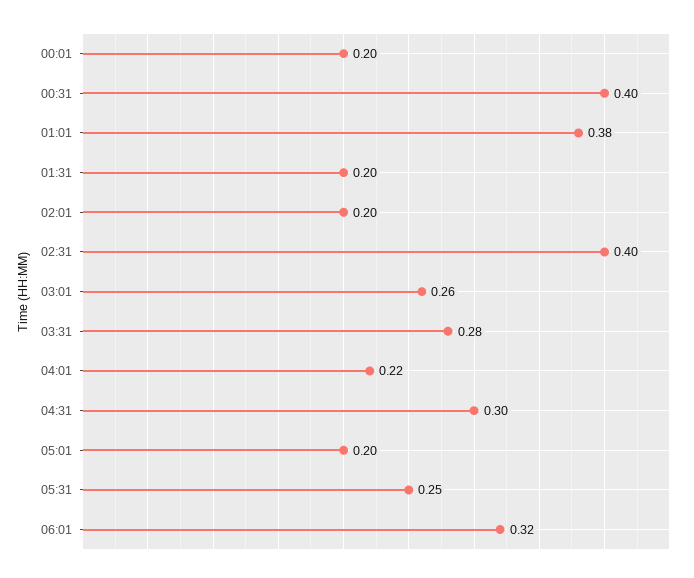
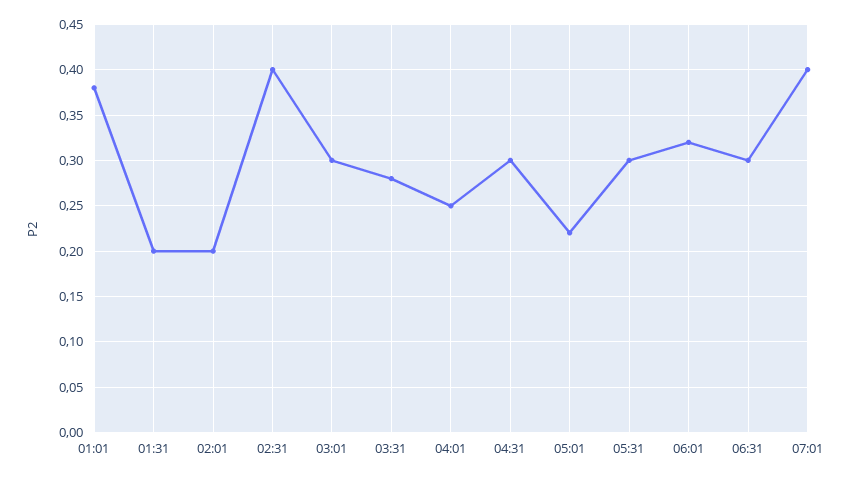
00:01: 0.2 -> none
00:31: 0.4 -> none
03:01: 0.26 -> 0.3
04:01: 0.22 -> 0.25
05:01: 0.2 -> 0.22
05:31: 0.25 -> 0.3
06:31: none -> 0.3
07:01: none -> 0.4

